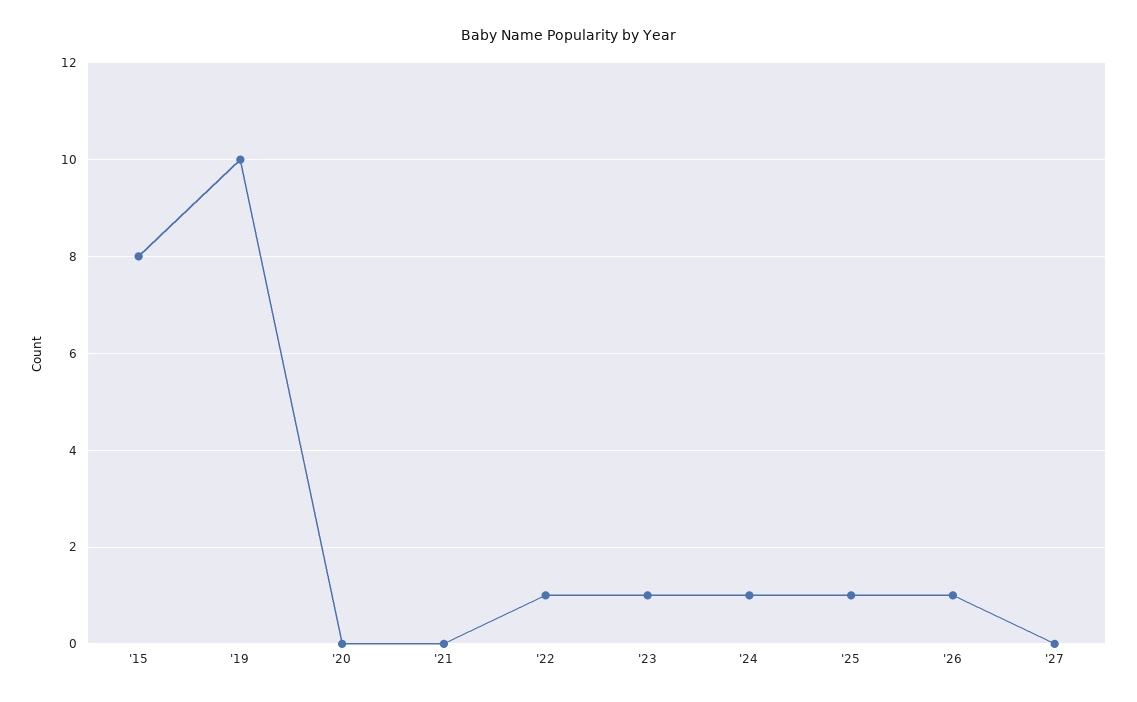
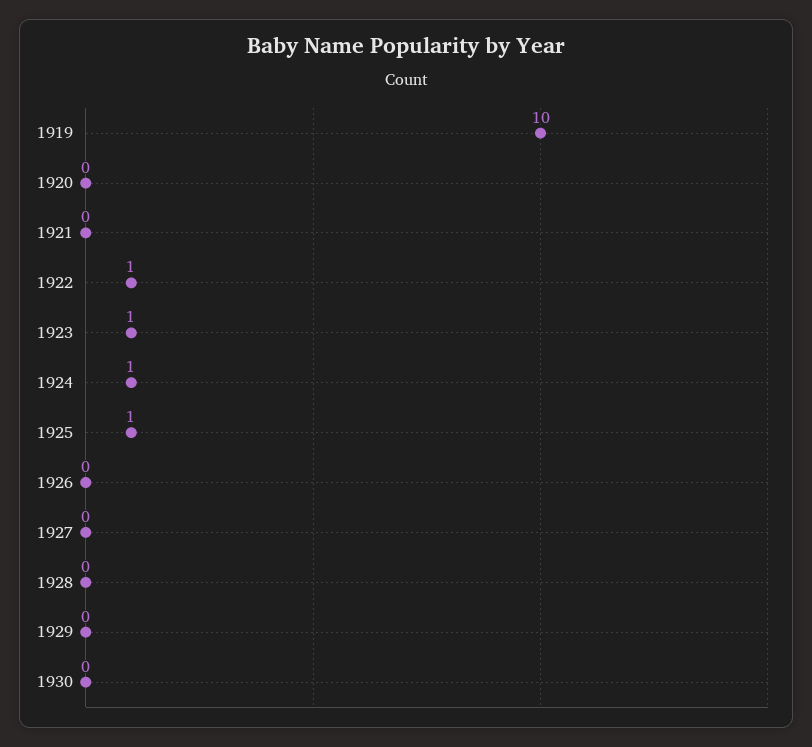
'15: 8 -> none
'26: 1 -> 0
1928: none -> 0
1929: none -> 0
1930: none -> 0

